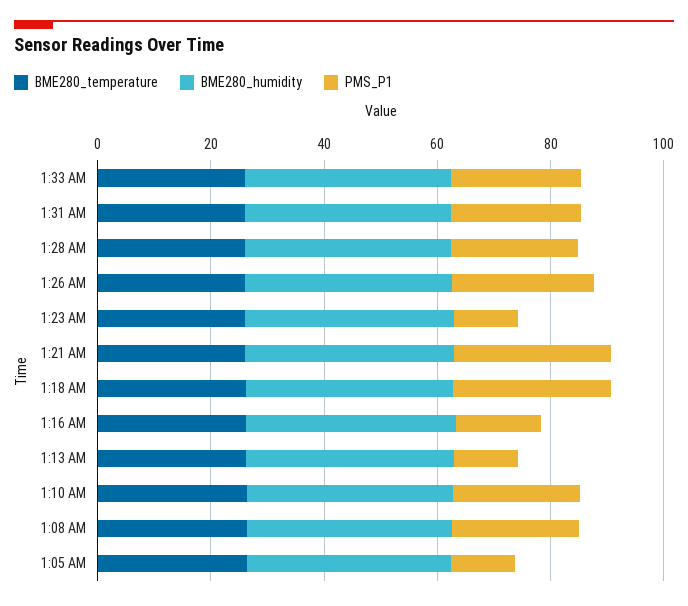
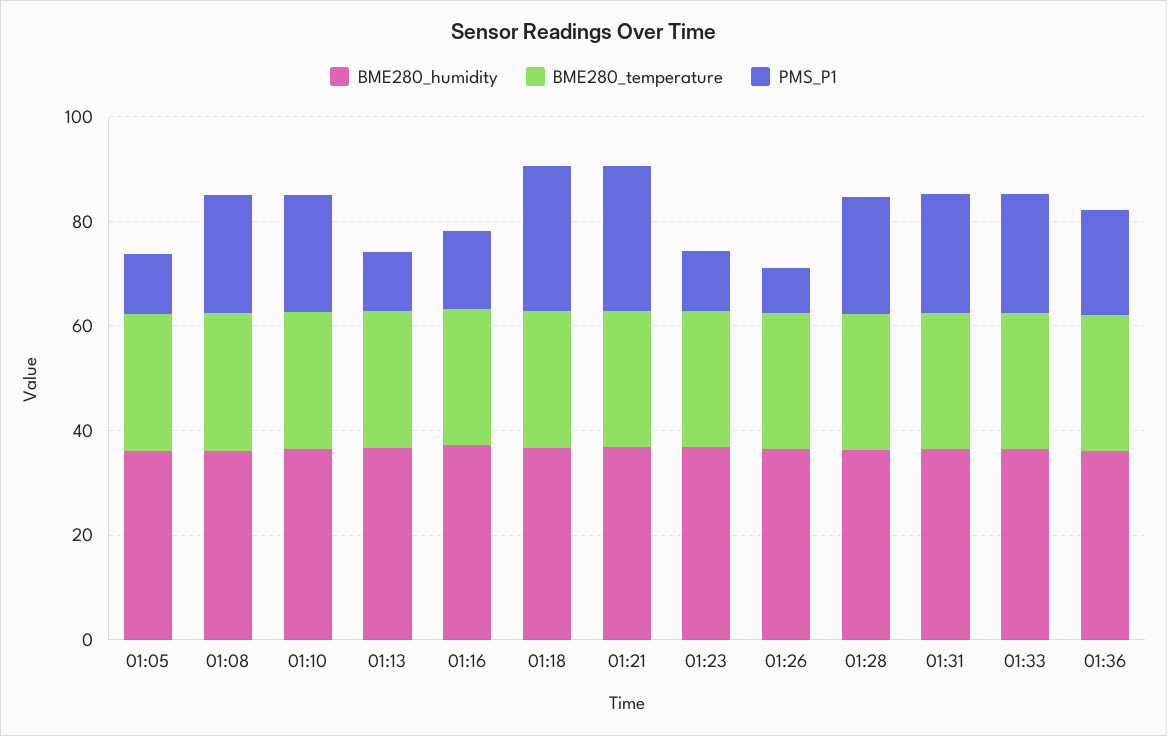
PMS_P1, 1:26 AM: 25 -> 10
BME280_humidity, 01:36: none -> 35
BME280_temperature, 01:36: none -> 25
PMS_P1, 01:36: none -> 20

